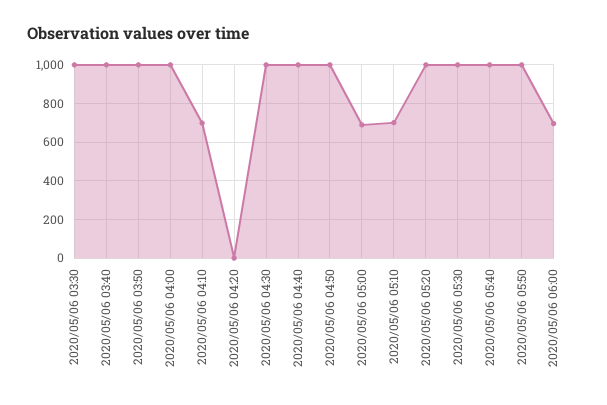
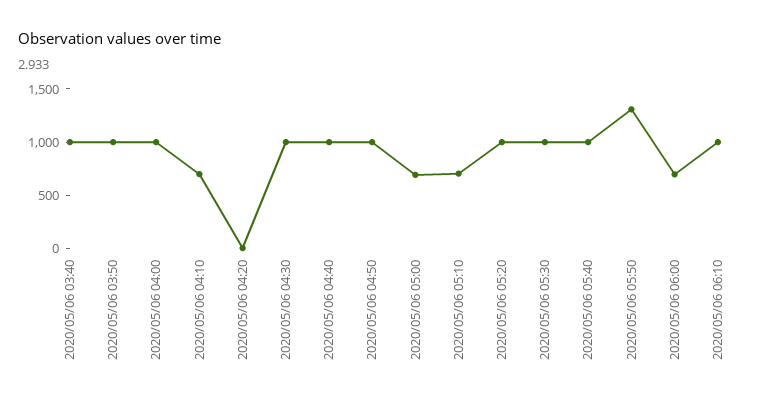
2020/05/06 03:30: 1000 -> none
2020/05/06 05:50: 1000 -> 1300
2020/05/06 06:10: none -> 1000

